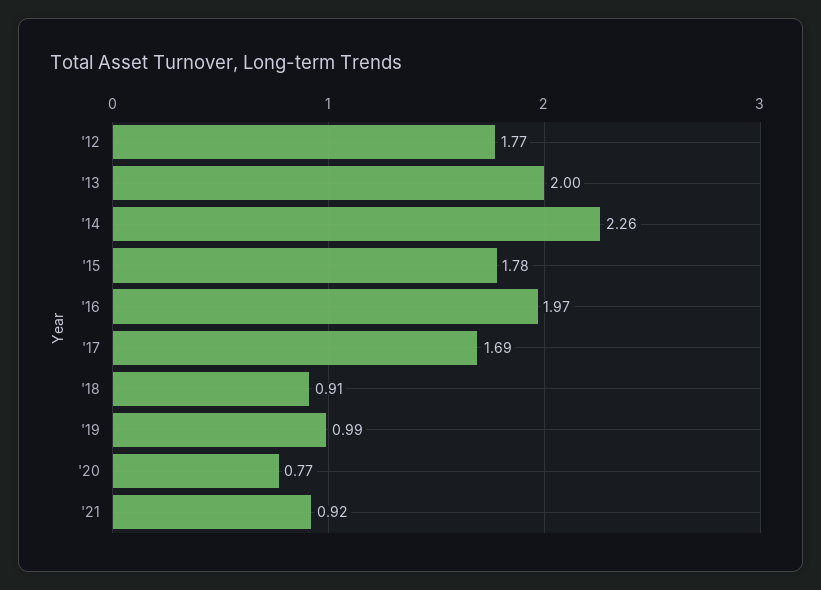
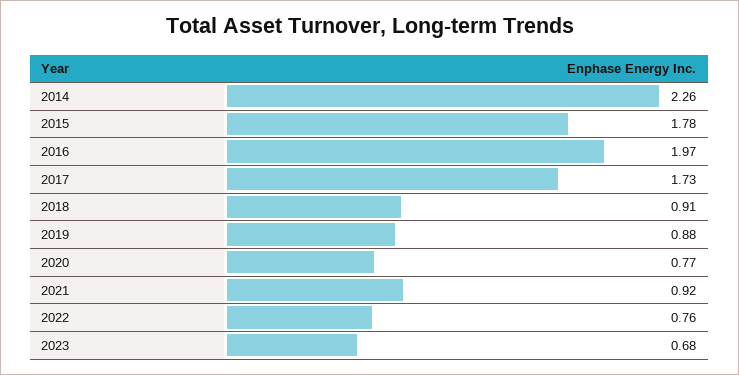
'12: 1.77 -> none
'13: 2 -> none
'17: 1.69 -> 1.73
'19: 0.99 -> 0.88
2022: none -> 0.76
2023: none -> 0.68

